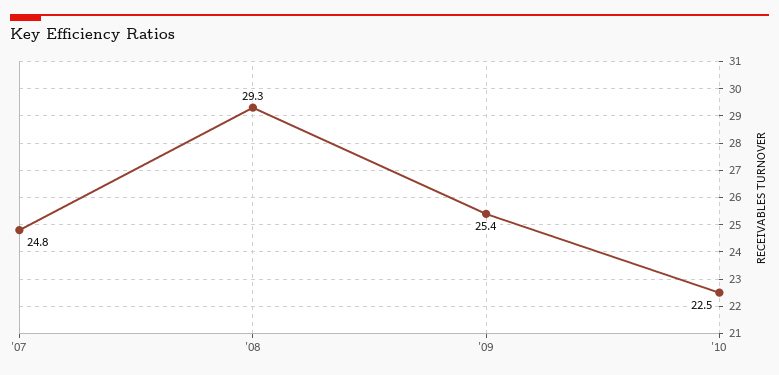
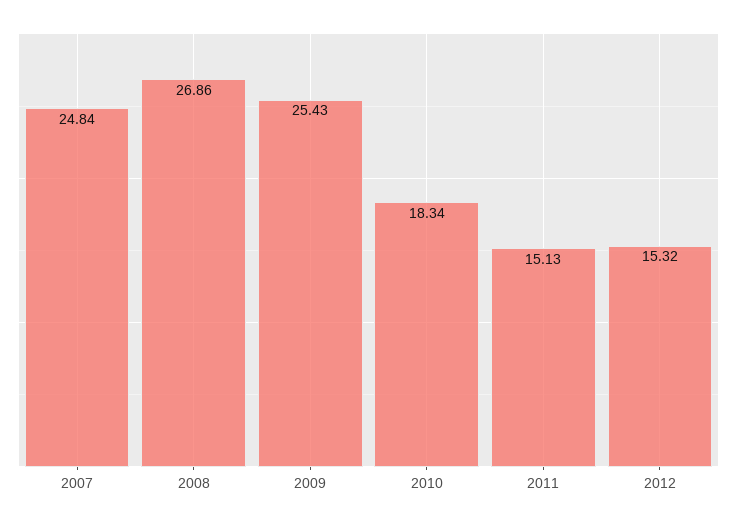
'08: 29.3 -> 26.86
'10: 22.5 -> 18.34
2011: none -> 15.13
2012: none -> 15.32

